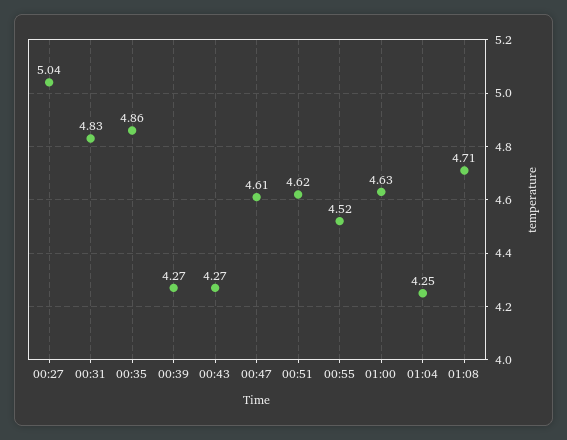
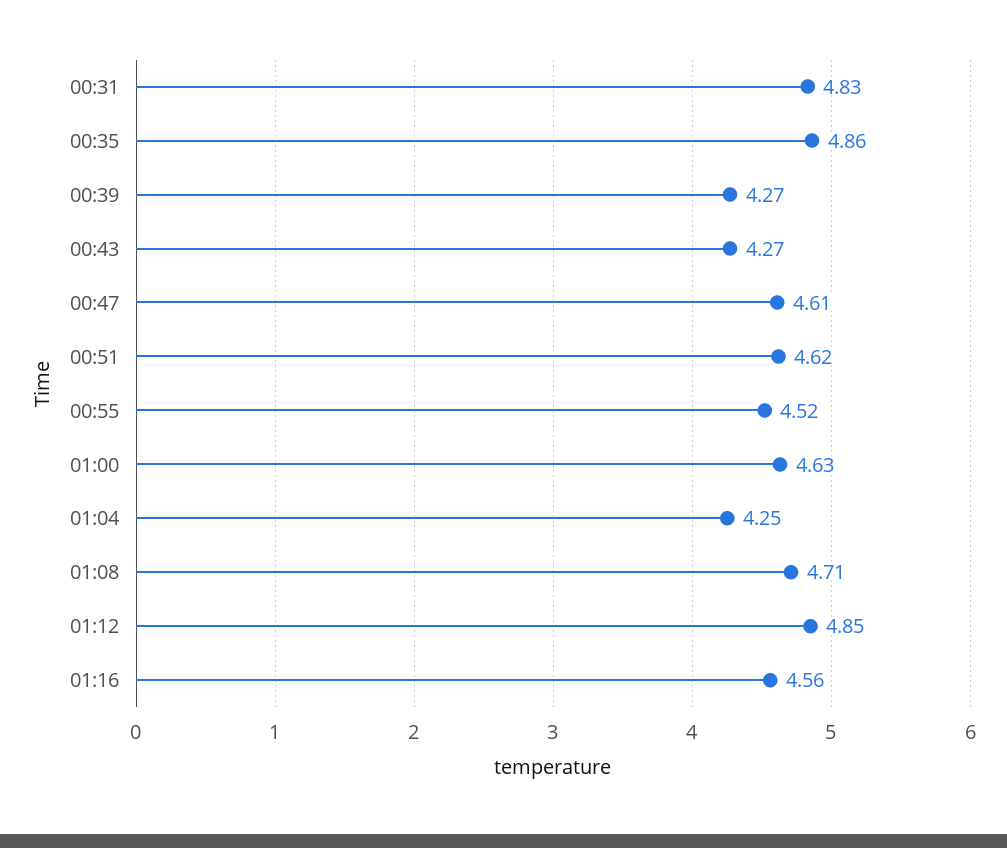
00:27: 5.04 -> none
01:12: none -> 4.85
01:16: none -> 4.56

